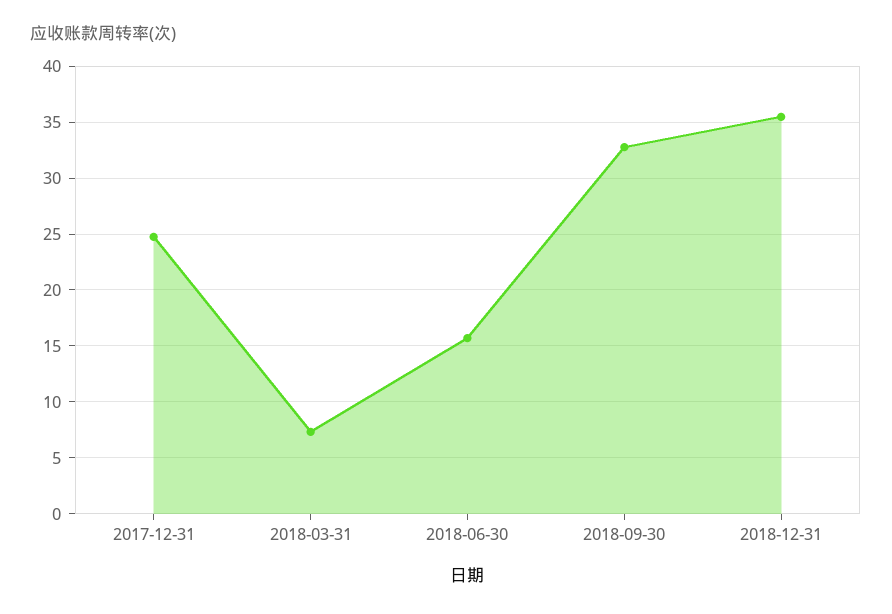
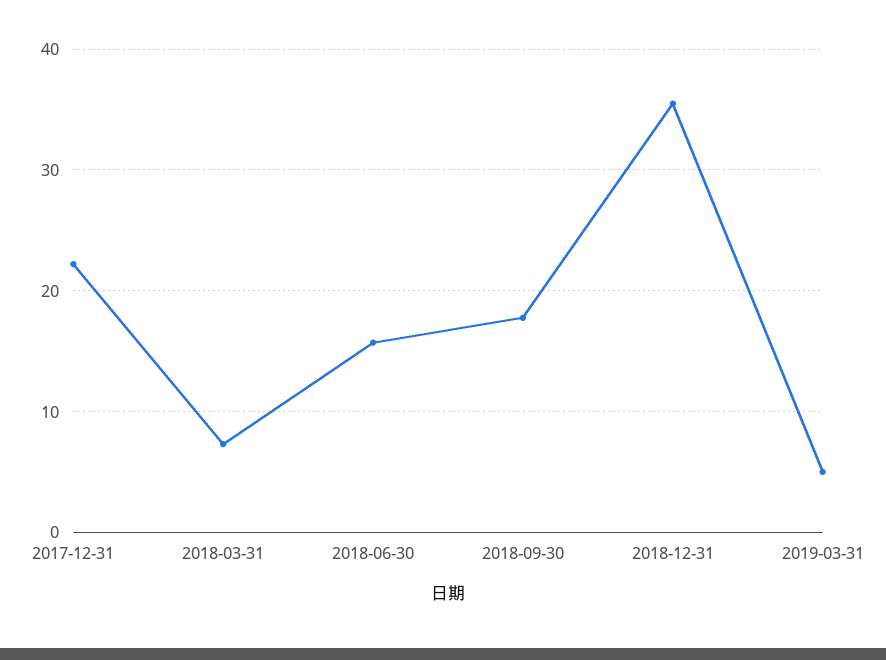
2017-12-31: 25 -> 22
2018-09-30: 33 -> 18
2019-03-31: none -> 5

